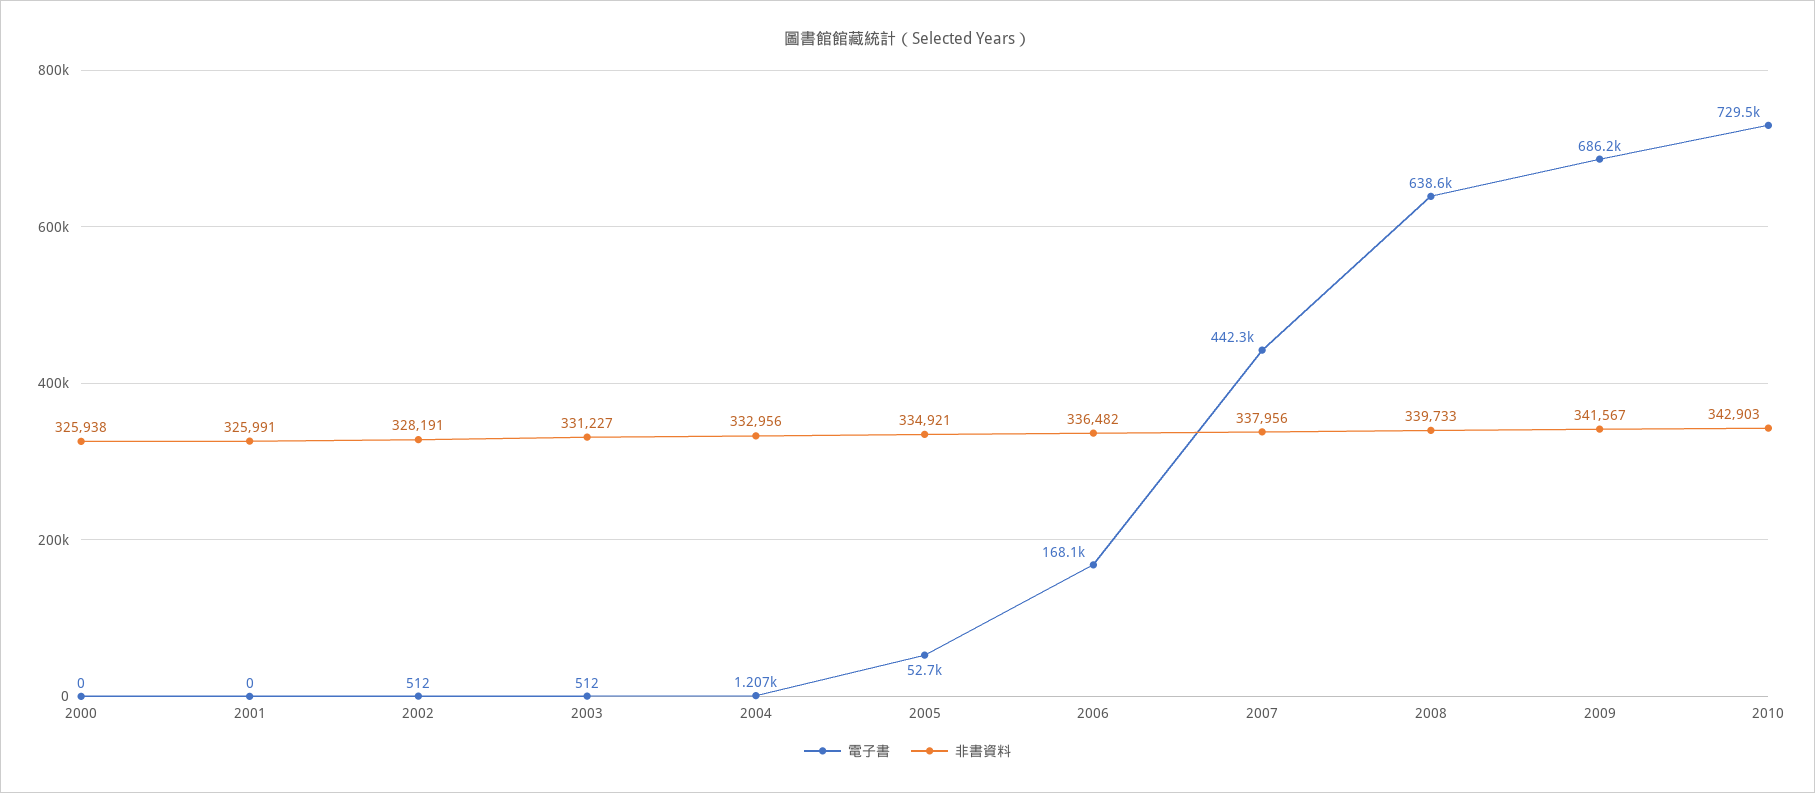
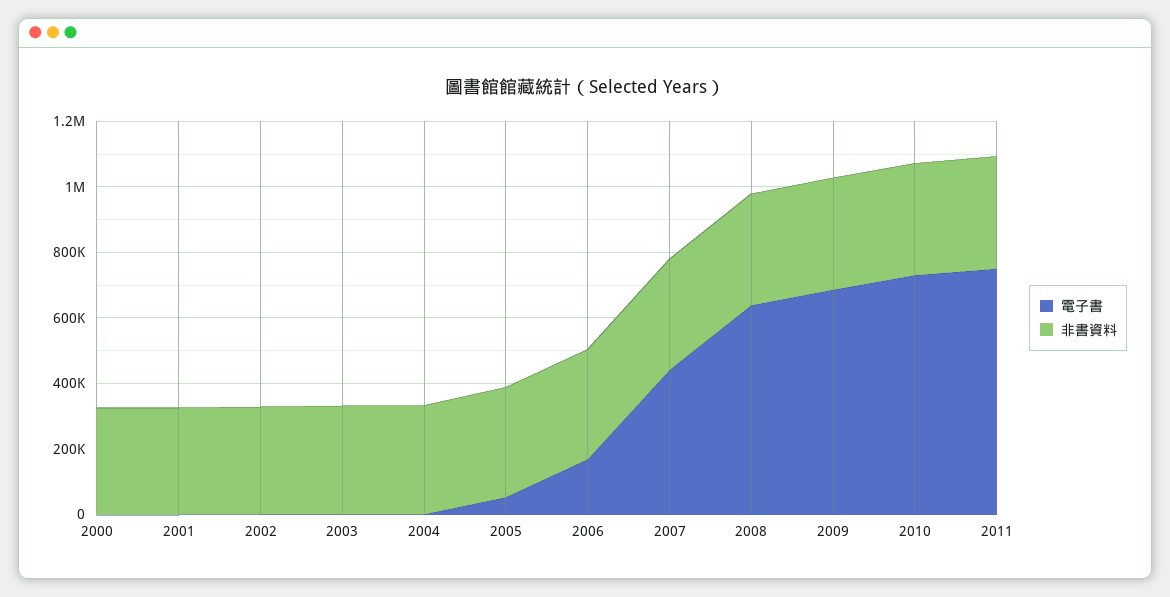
電子書, 2011: none -> 750000
非書資料, 2011: none -> 350000

